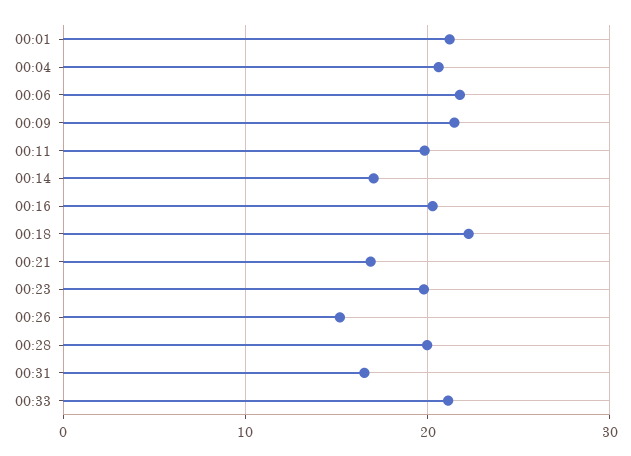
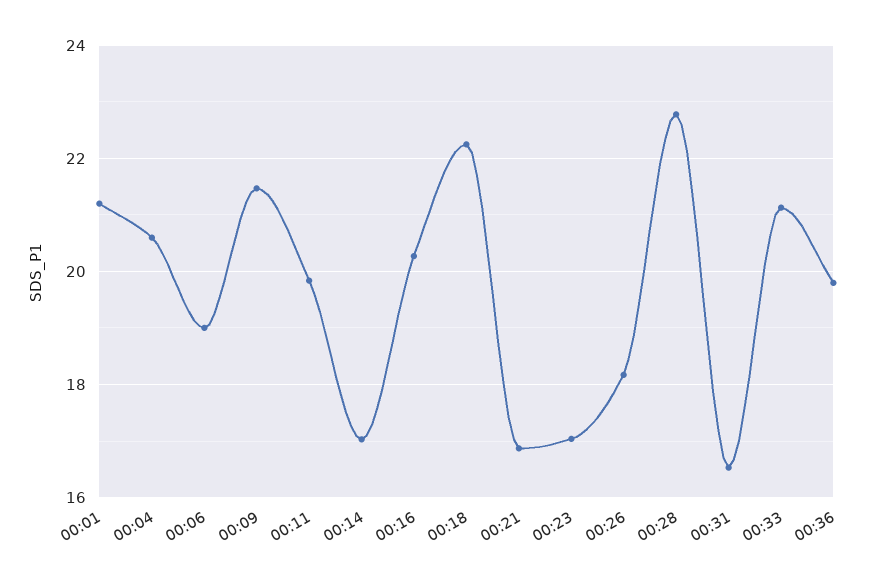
00:06: 22 -> 19
00:23: 20 -> 17
00:26: 15 -> 18.2
00:28: 20 -> 22.8
00:36: none -> 19.8

